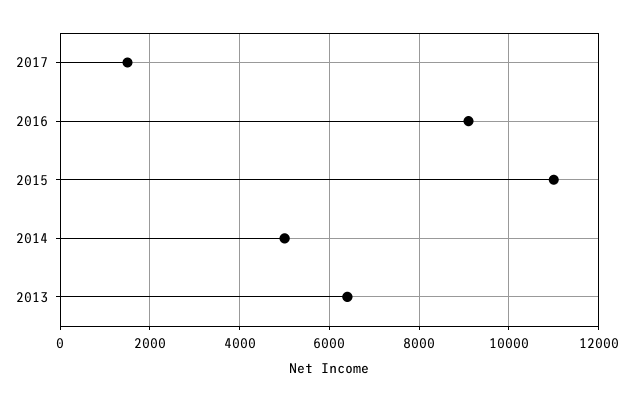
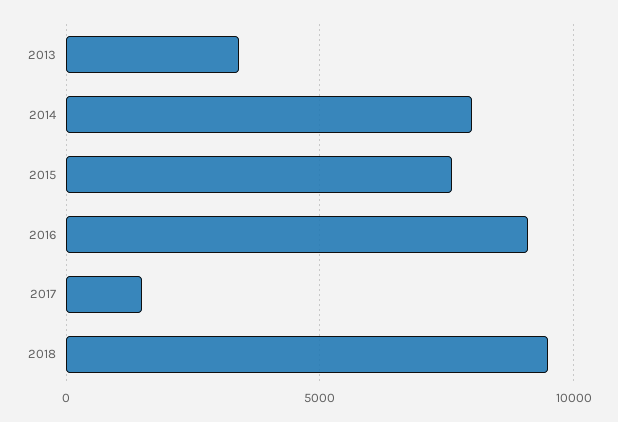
2015: 11000 -> 7500
2014: 5000 -> 8000
2013: 6400 -> 3500
2018: none -> 9500

